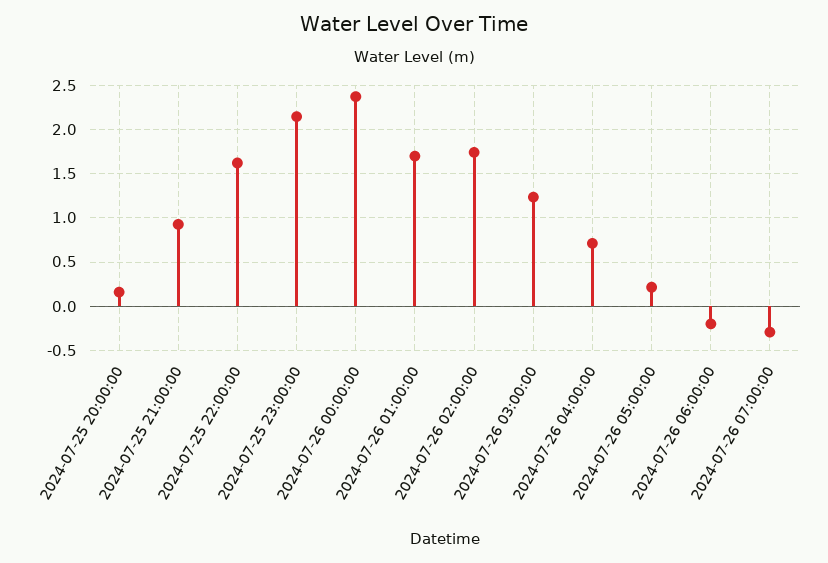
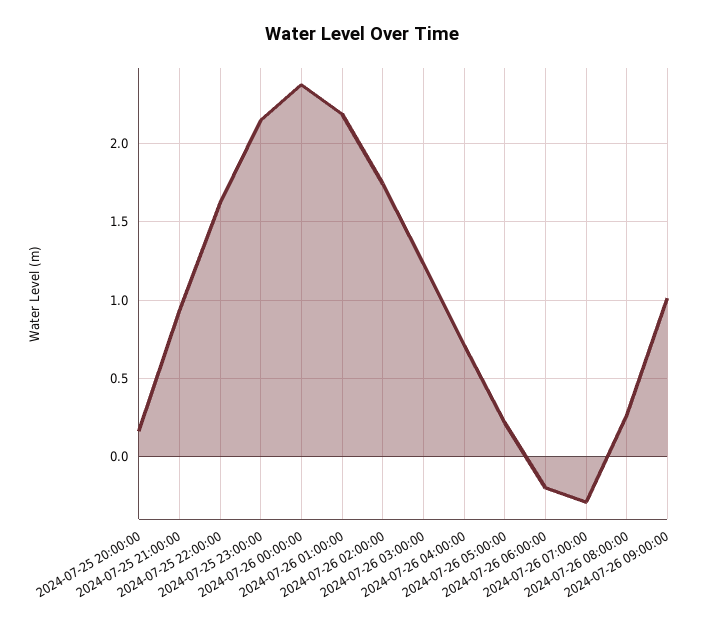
2024-07-26 01:00:00: 1.7 -> 2.2
2024-07-26 08:00:00: none -> 0.25
2024-07-26 09:00:00: none -> 1

